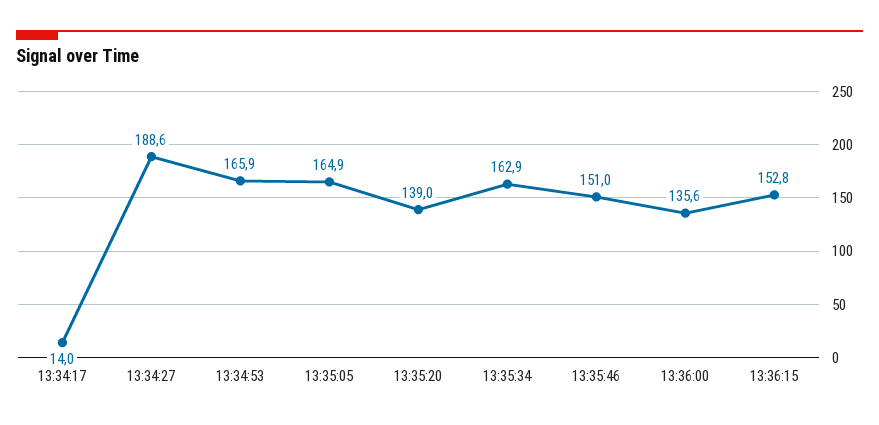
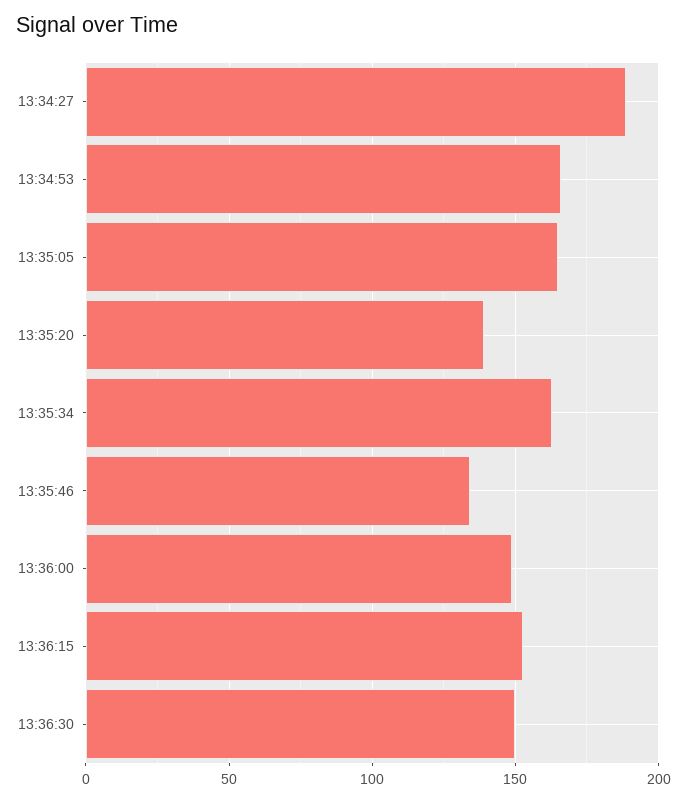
13:34:17: 14 -> none
13:35:46: 151 -> 135
13:36:00: 135.6 -> 150
13:36:30: none -> 150

